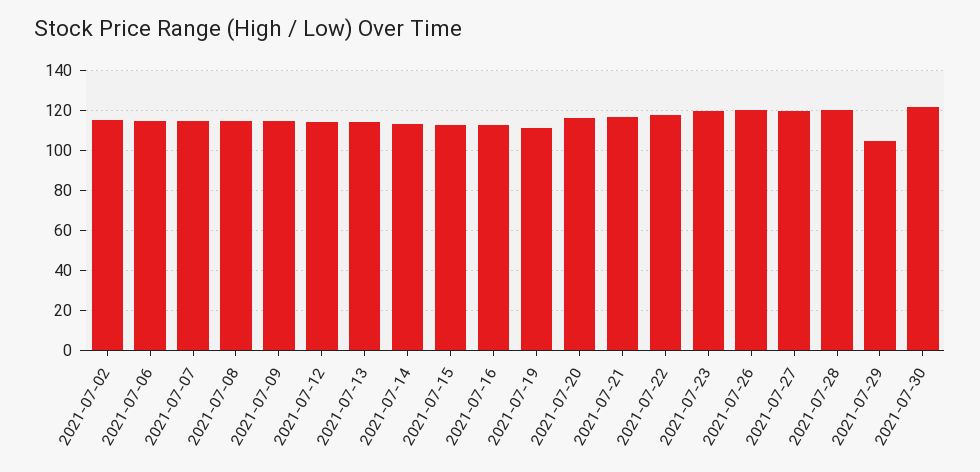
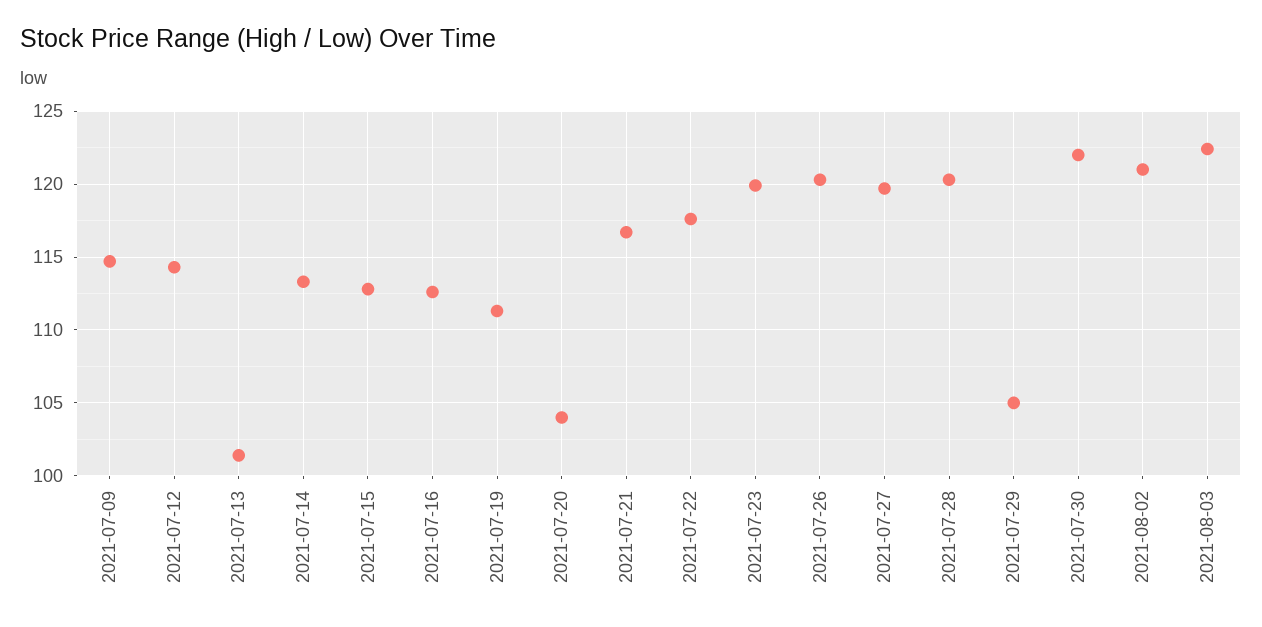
2021-07-02: 115 -> none
2021-07-06: 115 -> none
2021-07-07: 115 -> none
2021-07-08: 115 -> none
2021-07-13: 115 -> 101.5
2021-07-20: 115 -> 104
2021-08-02: none -> 121
2021-08-03: none -> 122.5

